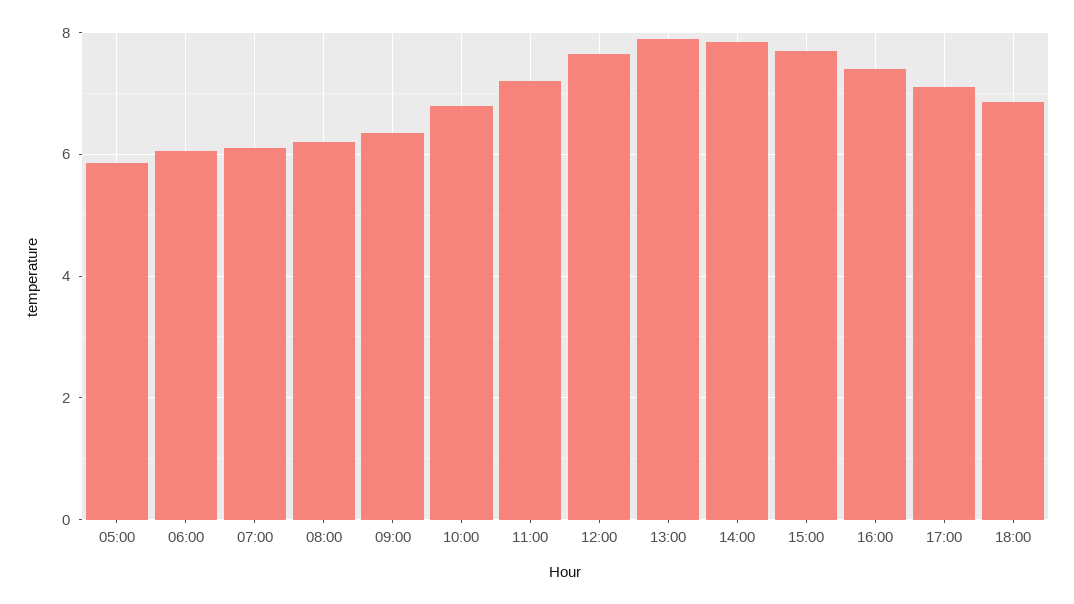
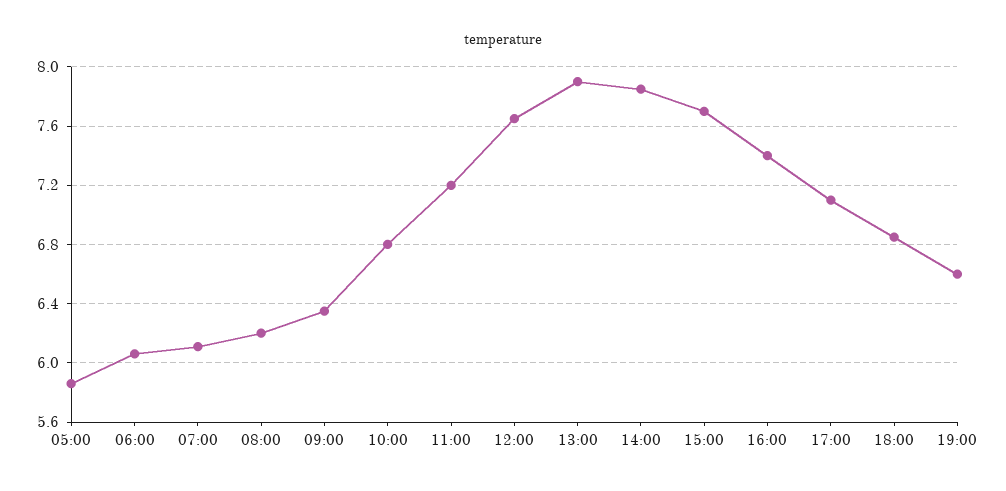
19:00: none -> 6.6

